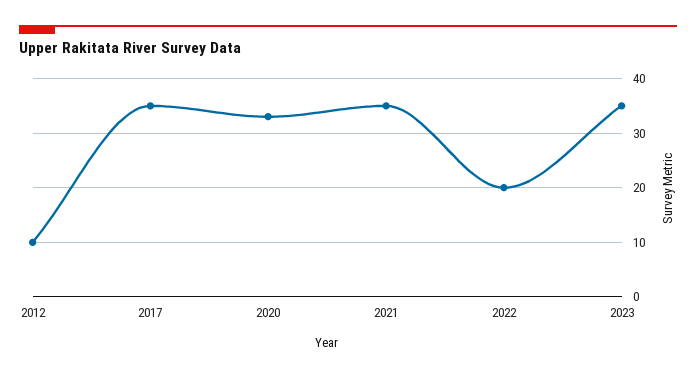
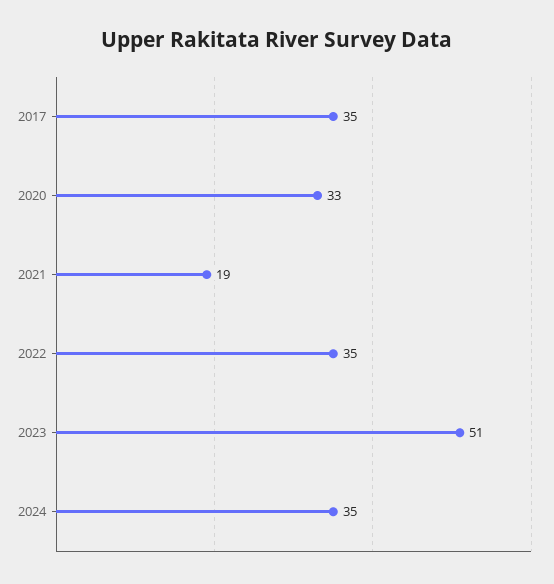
2012: 10 -> none
2021: 35 -> 19
2022: 20 -> 35
2023: 35 -> 51
2024: none -> 35

